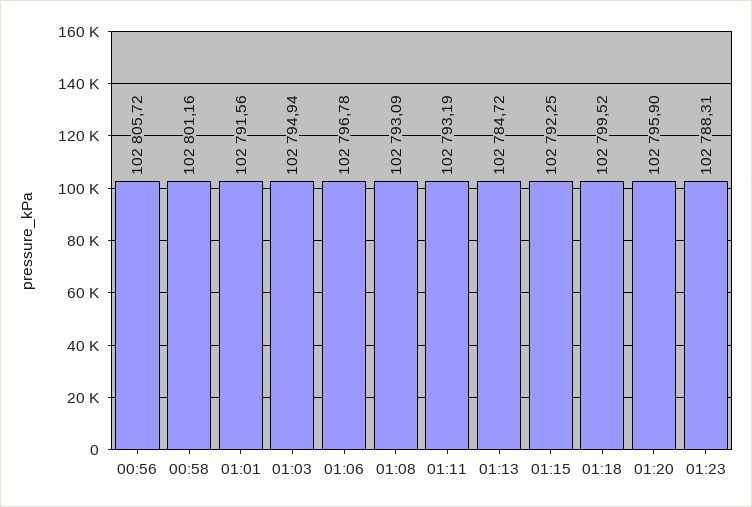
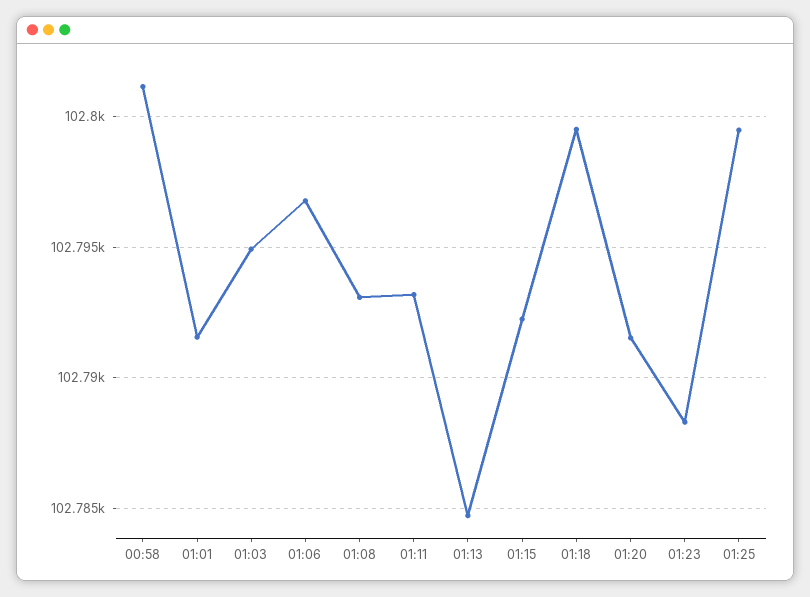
00:56: 102805.72 -> none
01:20: 102795.9 -> 102791.5
01:25: none -> 102799.5

